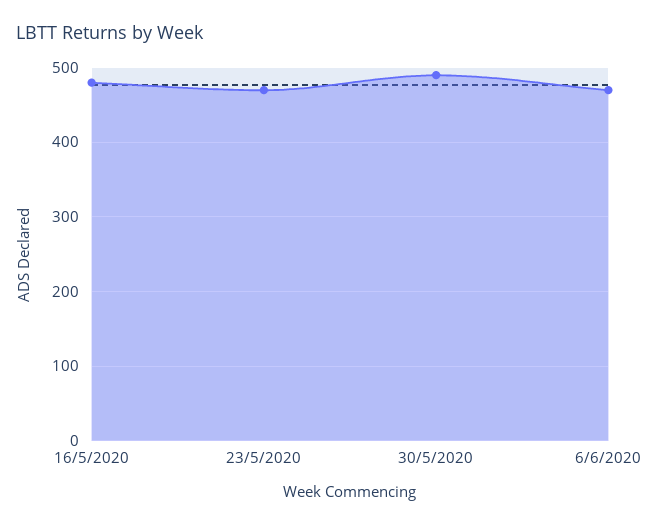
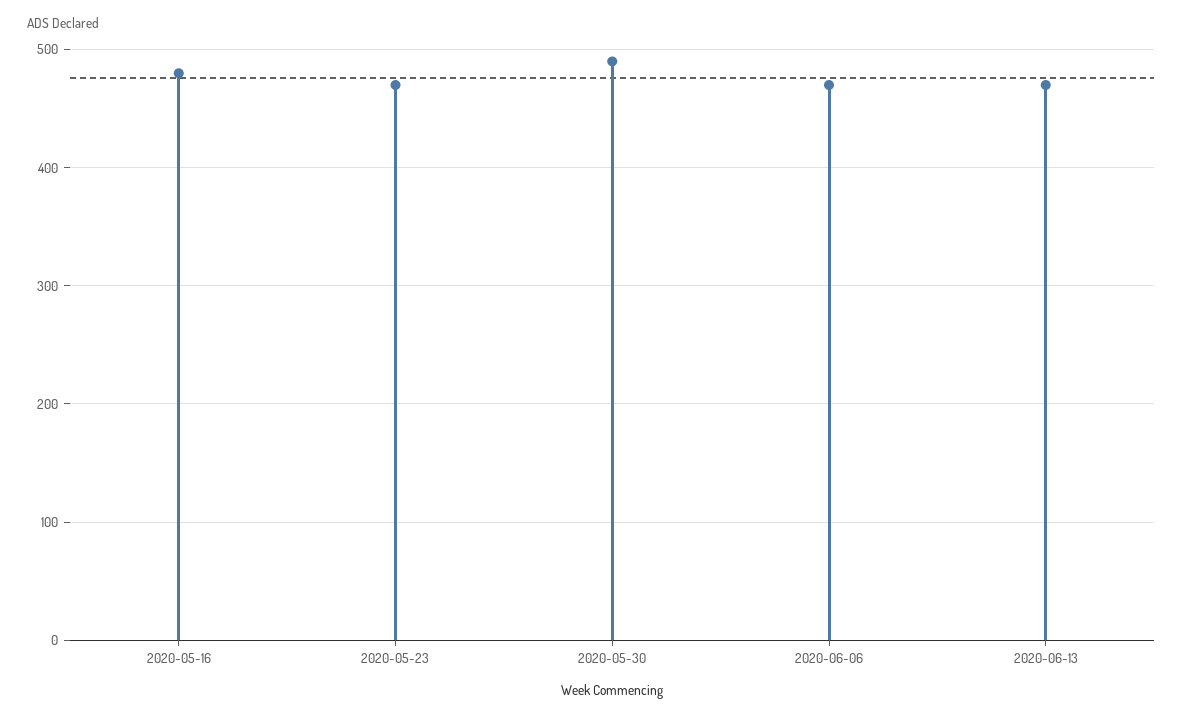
2020-06-13: none -> 470

